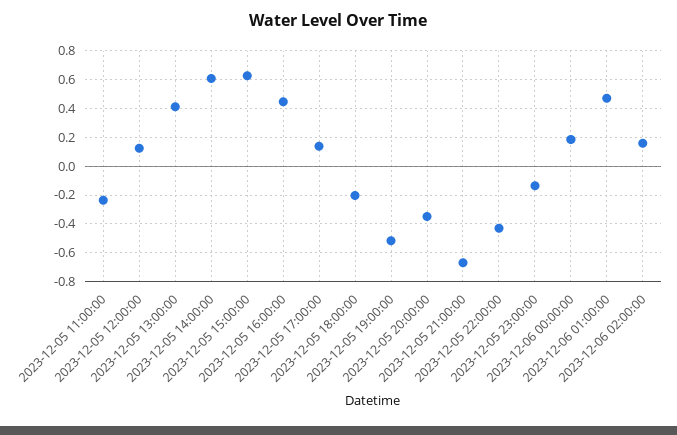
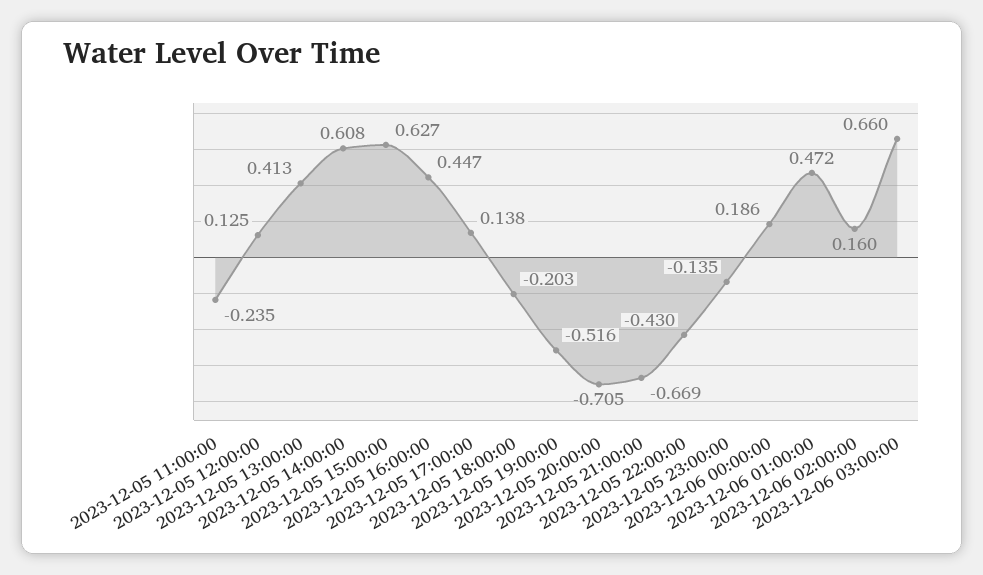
2023-12-05 20:00:00: -0.35 -> -0.705
2023-12-06 03:00:00: none -> 0.66

